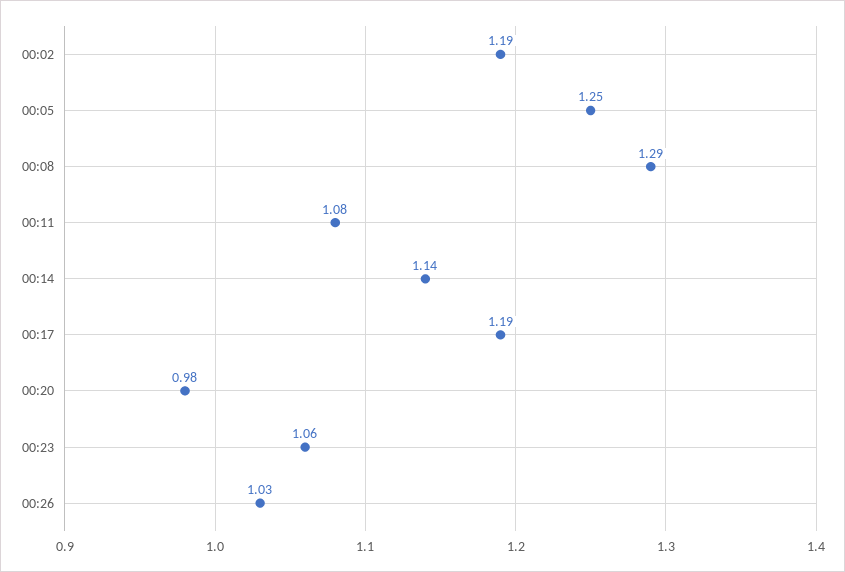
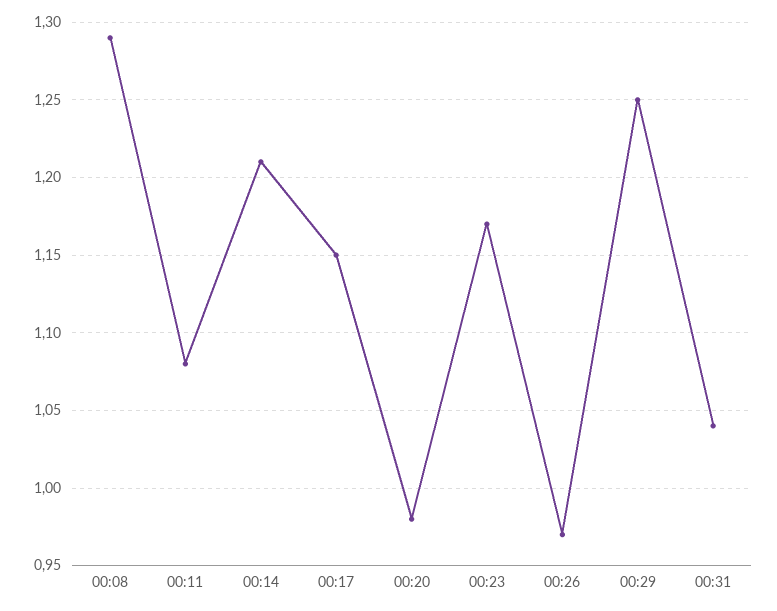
00:02: 1.19 -> none
00:05: 1.25 -> none
00:14: 1.14 -> 1.21
00:17: 1.19 -> 1.15
00:23: 1.06 -> 1.17
00:26: 1.03 -> 0.97
00:29: none -> 1.25
00:31: none -> 1.04

